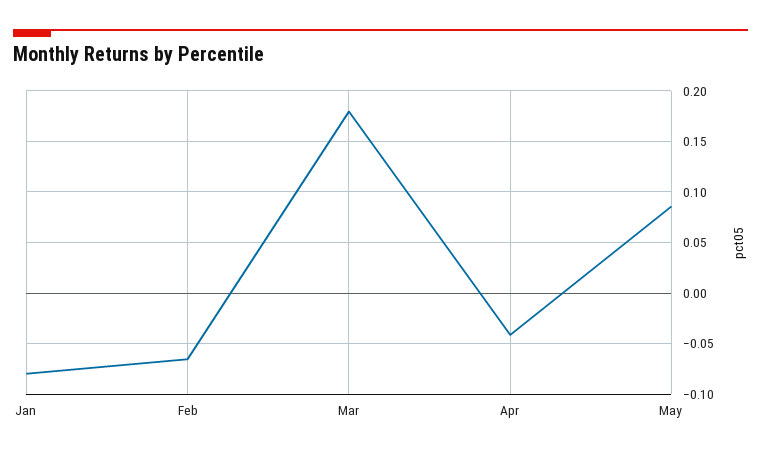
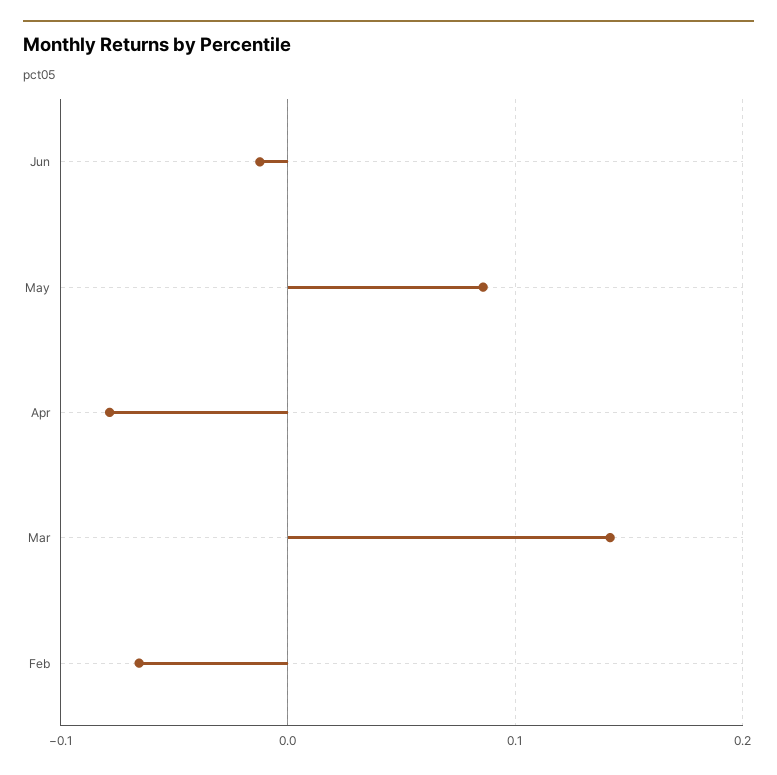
Jan: -0.08 -> none
Mar: 0.18 -> 0.14
Apr: -0.04 -> -0.08
Jun: none -> -0.01

